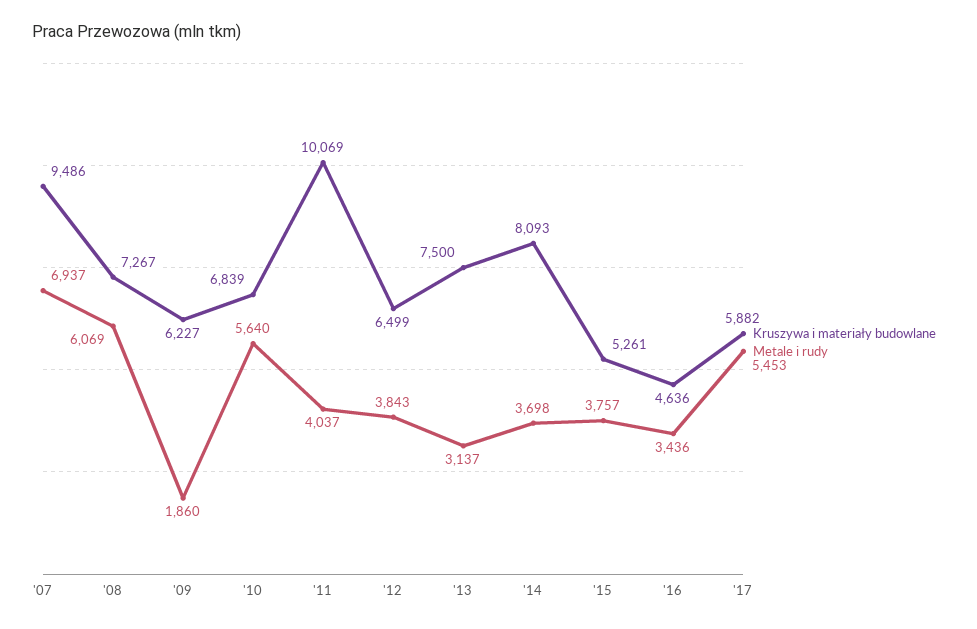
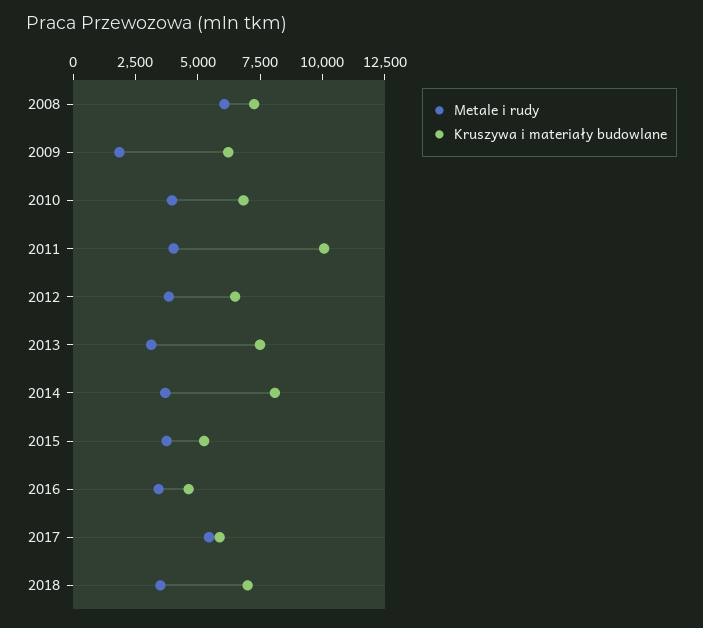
Kruszywa i materiały budowlane, '07: 9486 -> none
Metale i rudy, '07: 6937 -> none
Metale i rudy, '10: 5640 -> 4000
Metale i rudy, 2018: none -> 3500
Kruszywa i materiały budowlane, 2018: none -> 7000

